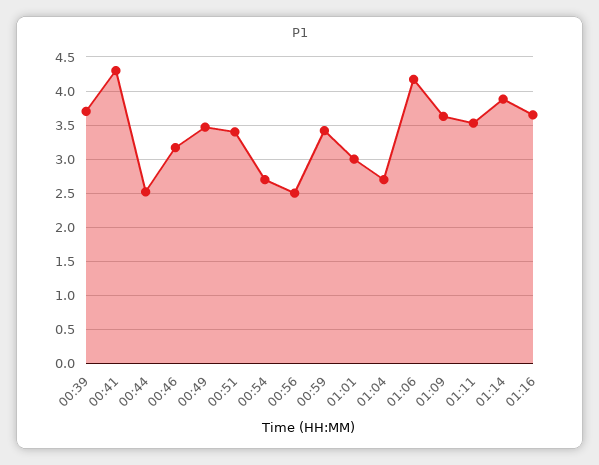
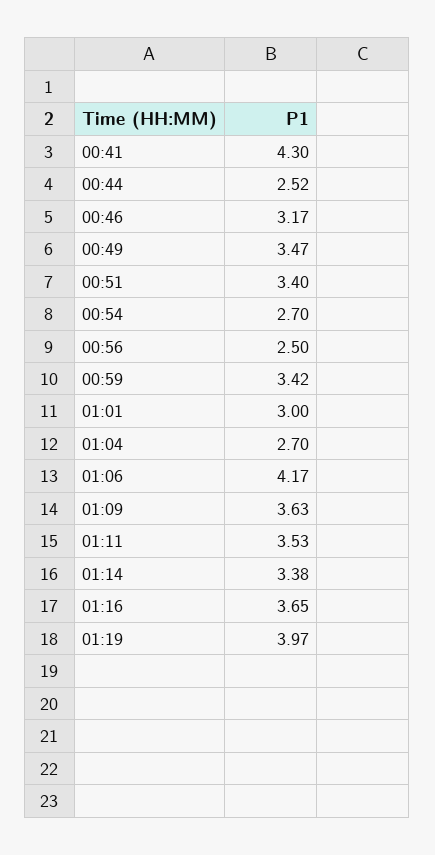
00:39: 3.7 -> none
01:14: 3.9 -> 3.38
01:19: none -> 3.97

